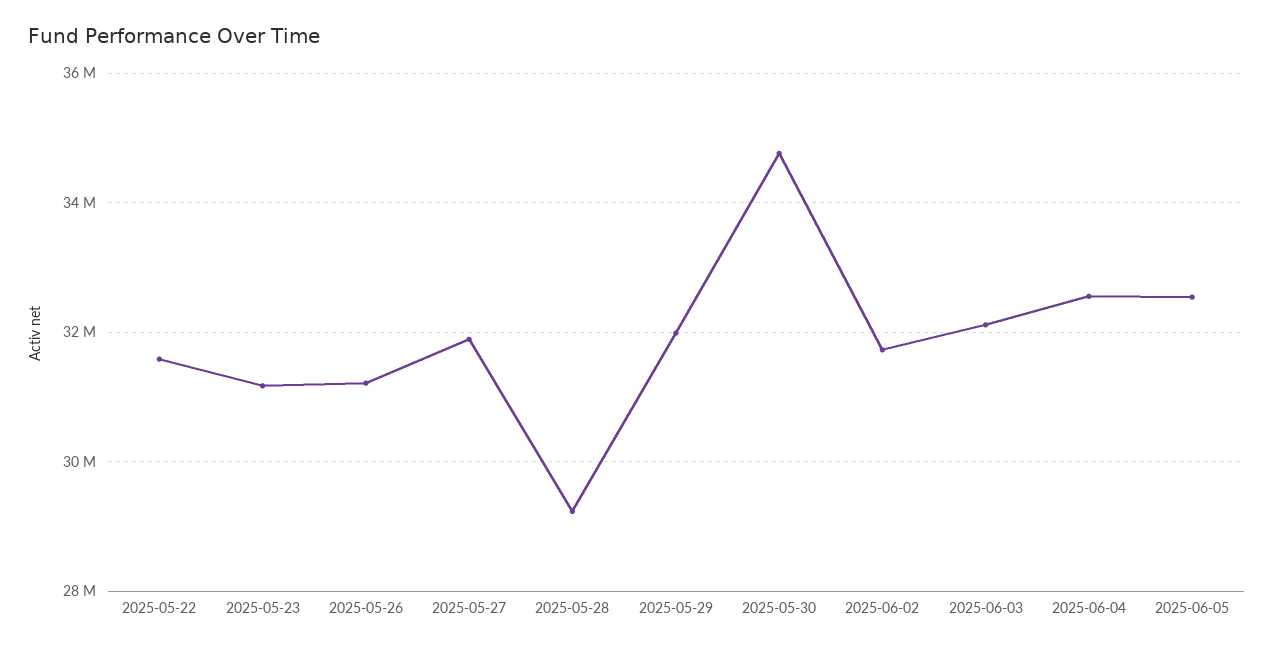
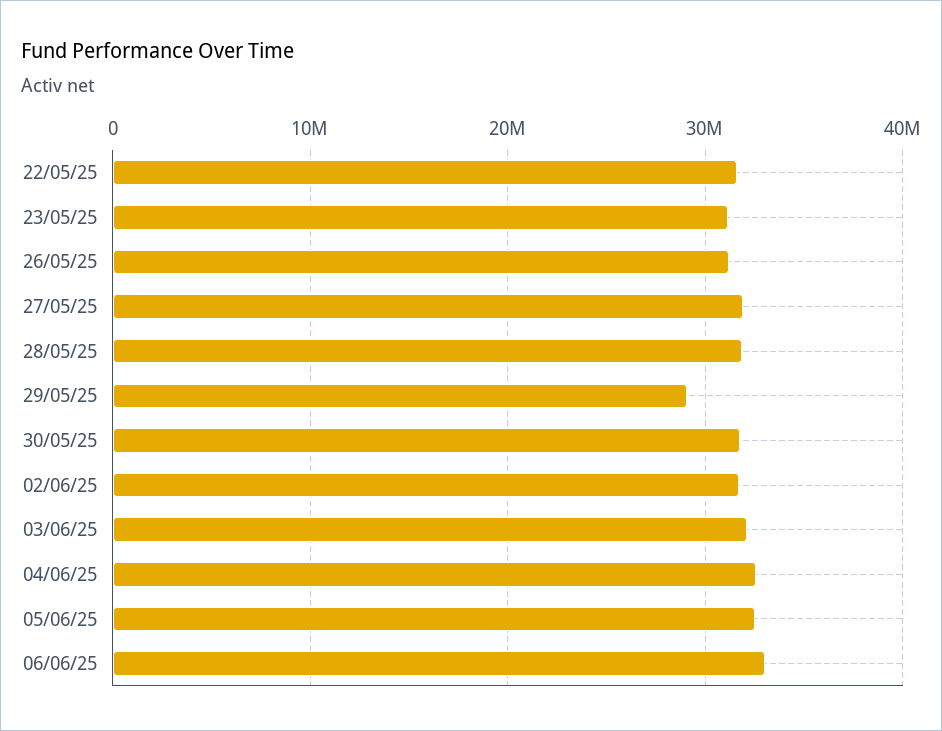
2025-05-28: 29200000 -> 32000000
2025-05-29: 32000000 -> 29000000
2025-05-30: 34800000 -> 32000000
06/06/25: none -> 33000000

